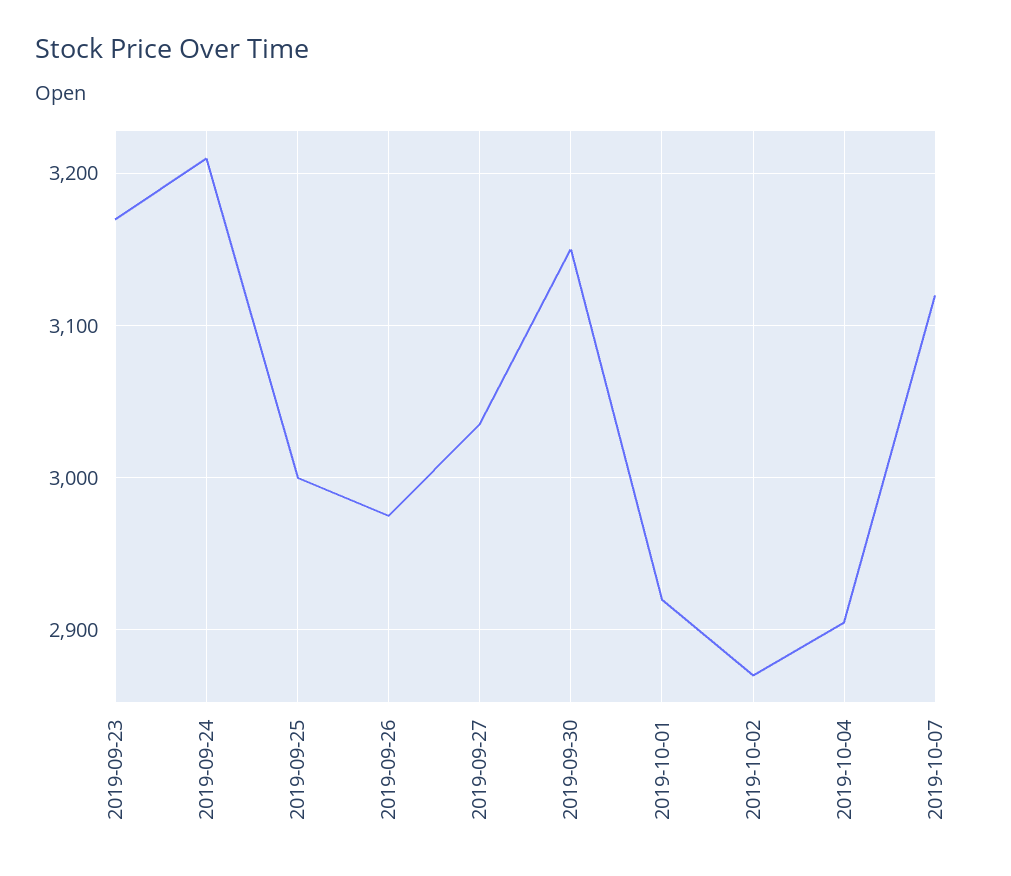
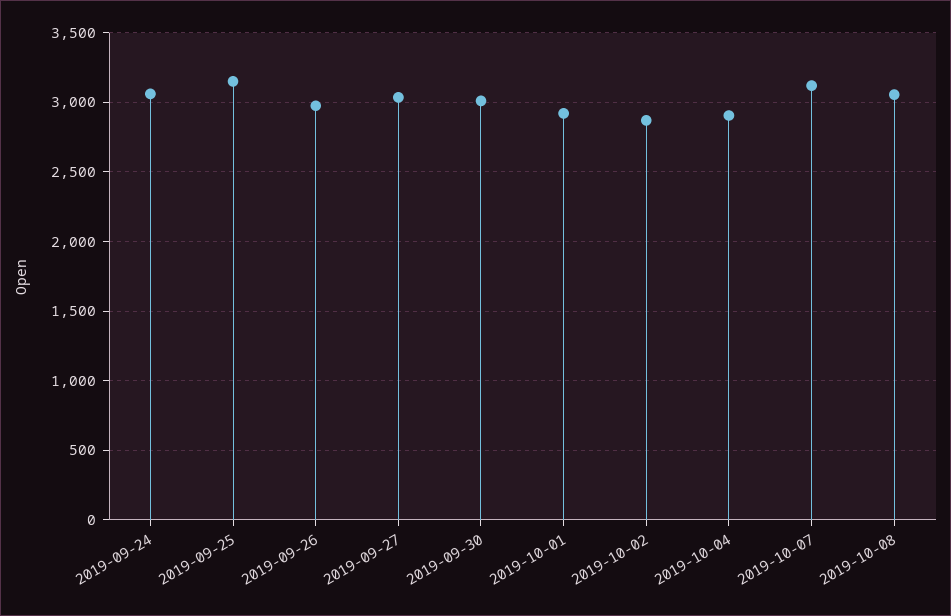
2019-09-23: 3170 -> none
2019-09-24: 3210 -> 3050
2019-09-25: 3000 -> 3150
2019-09-30: 3150 -> 3000
2019-10-08: none -> 3050

